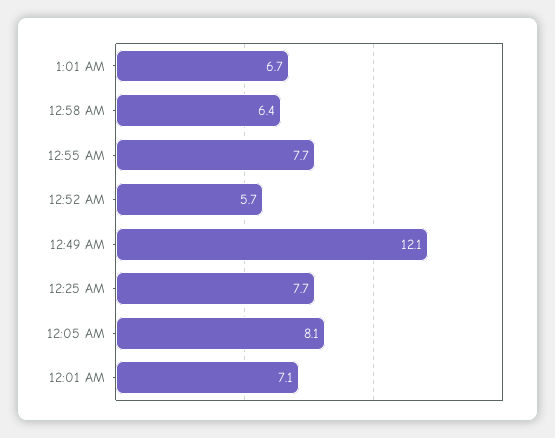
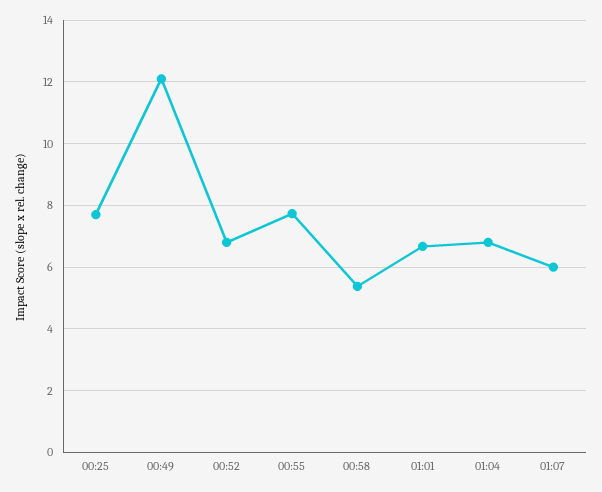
12:58 AM: 6.4 -> 5.4
12:52 AM: 5.7 -> 6.8
12:05 AM: 8.1 -> none
12:01 AM: 7.1 -> none
01:04: none -> 6.8
01:07: none -> 6

